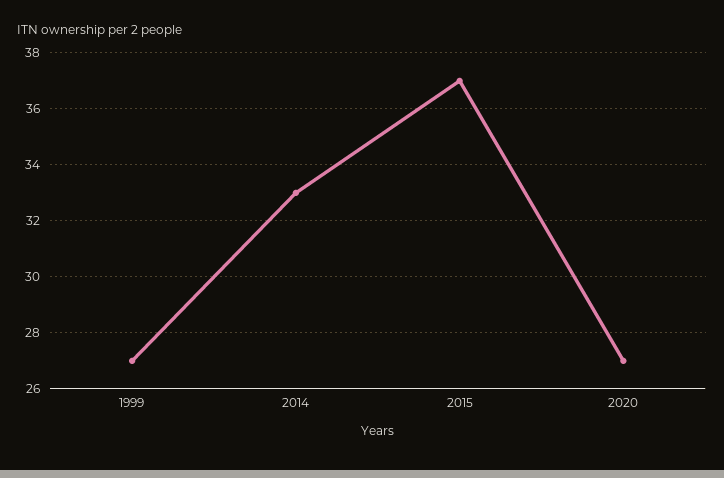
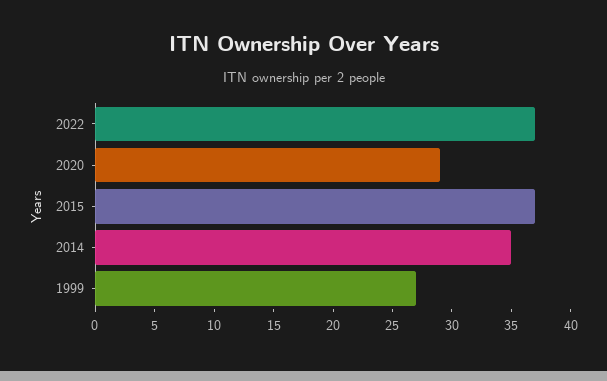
2014: 33 -> 35
2020: 27 -> 29
2022: none -> 37

